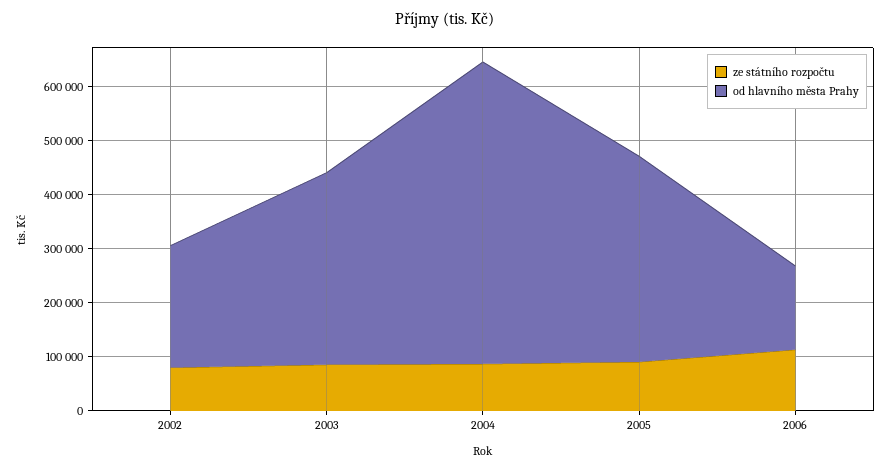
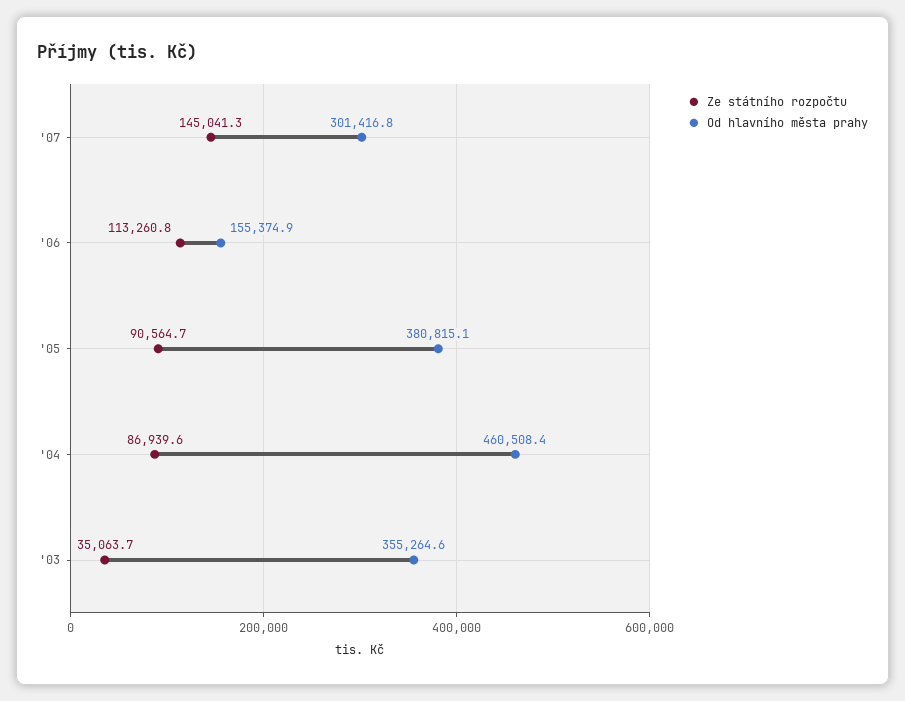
ze státního rozpočtu, 2002: 80000 -> none
od hlavního města Prahy, 2002: 220000 -> none
ze státního rozpočtu, 2003: 80000 -> 35063.7
od hlavního města Prahy, 2004: 560000 -> 460508.4
ze státního rozpočtu, '07: none -> 145041.3
od hlavního města Prahy, '07: none -> 301416.8

